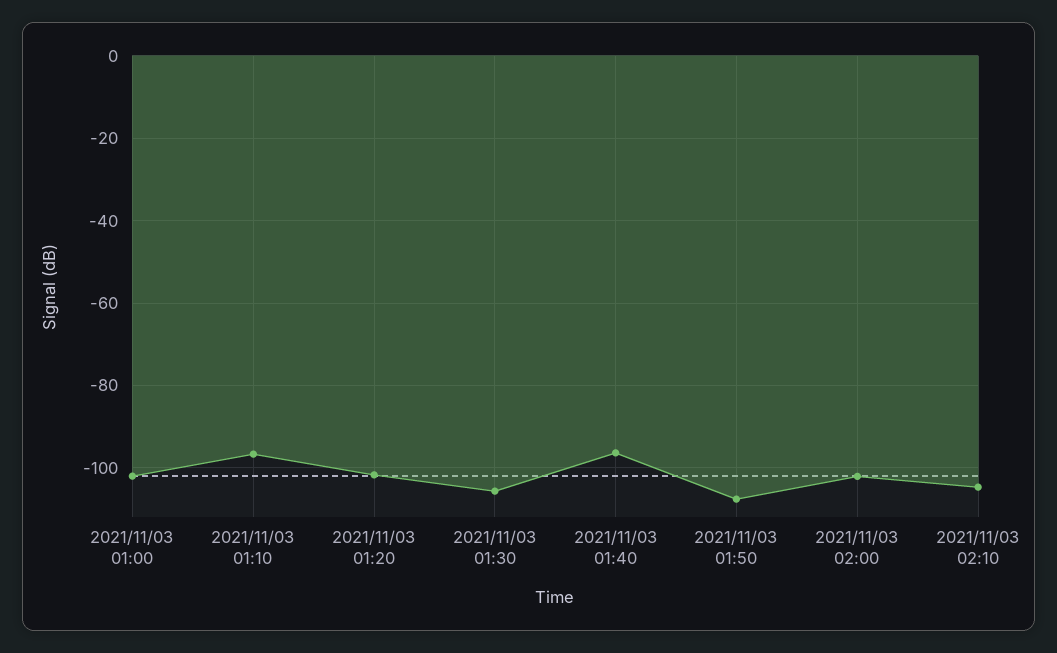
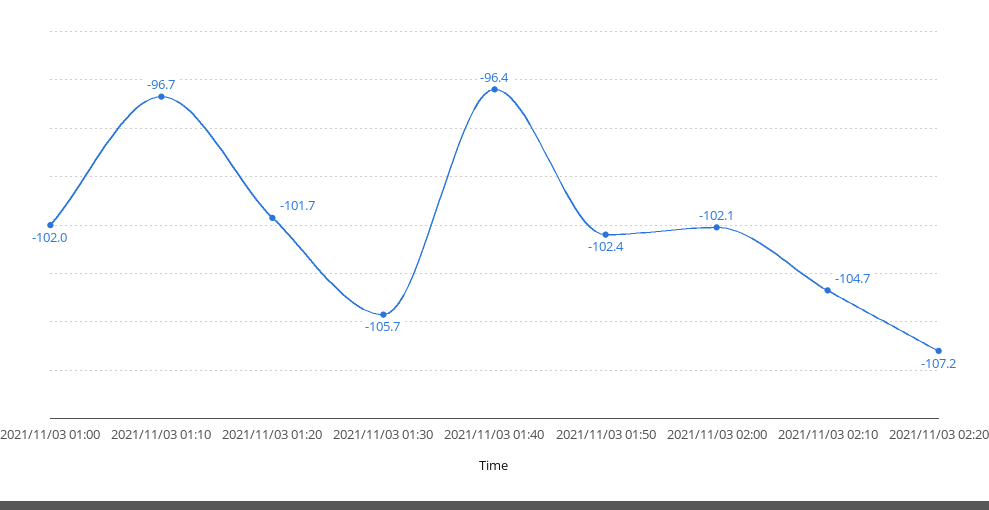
2021/11/03 01:50: -108 -> -102.4
2021/11/03 02:20: none -> -107.2

